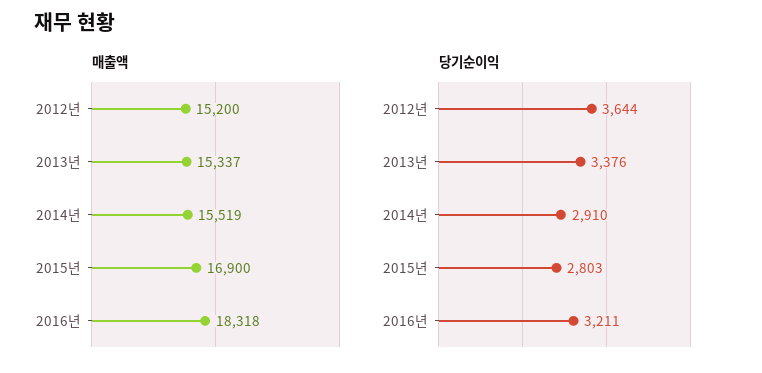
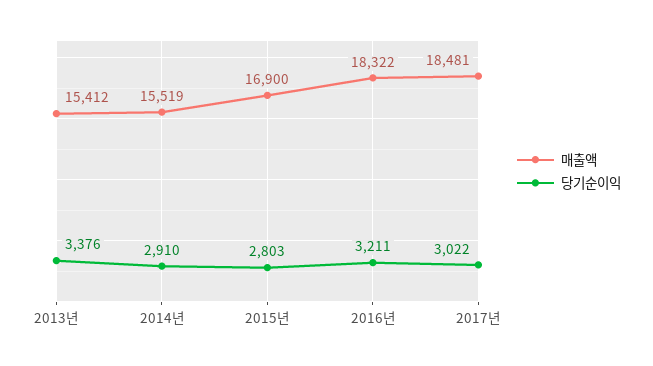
매출액, 2012년: 15200 -> none
매출액, 2013년: 15337 -> 15412
매출액, 2016년: 18318 -> 18322
당기순이익, 2012년: 3644 -> none
매출액, 2017년: none -> 18481
당기순이익, 2017년: none -> 3022

